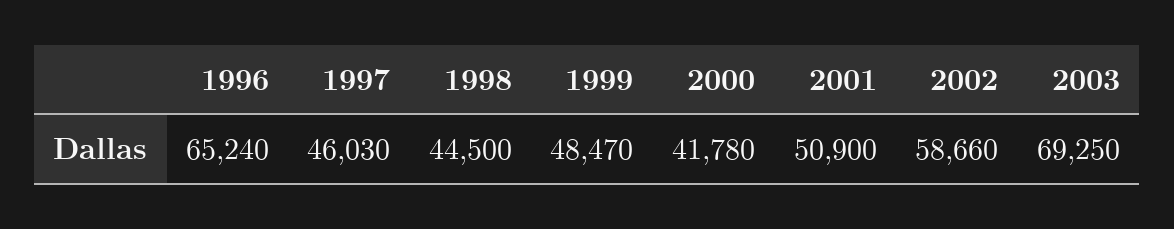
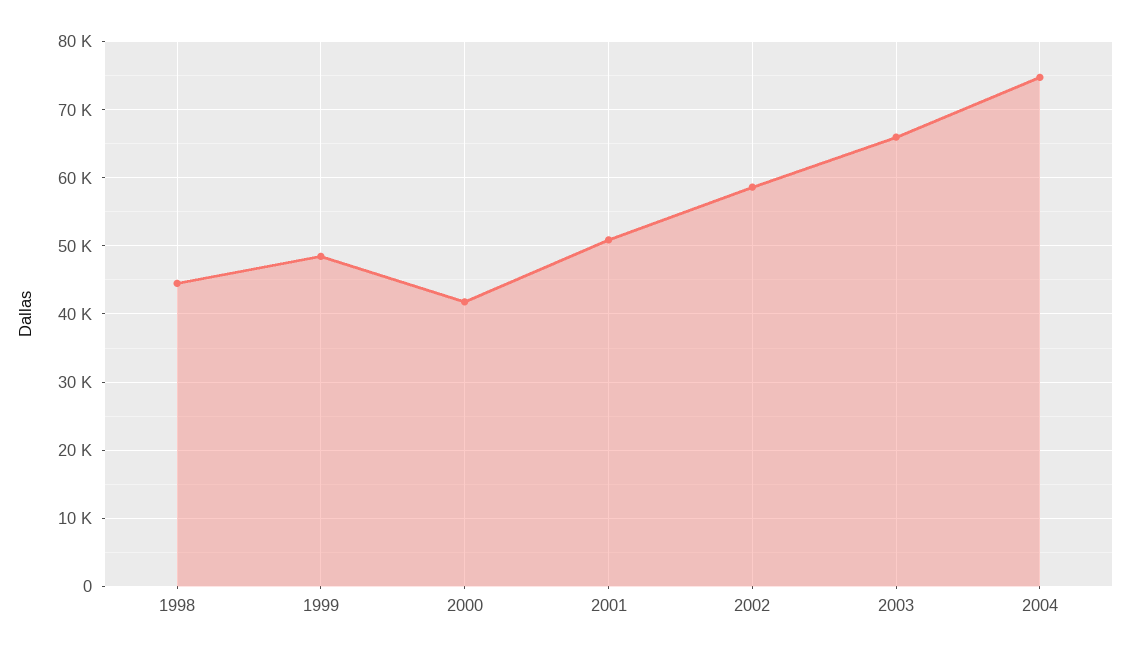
1996: 65240 -> none
1997: 46030 -> none
2003: 69250 -> 66000
2004: none -> 75000

